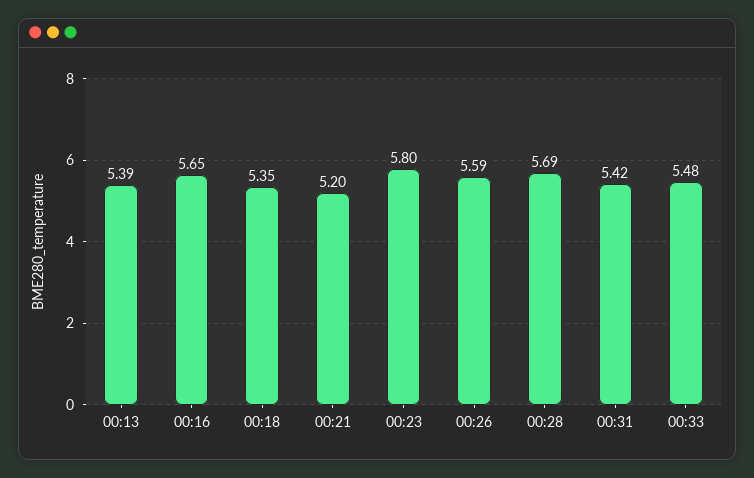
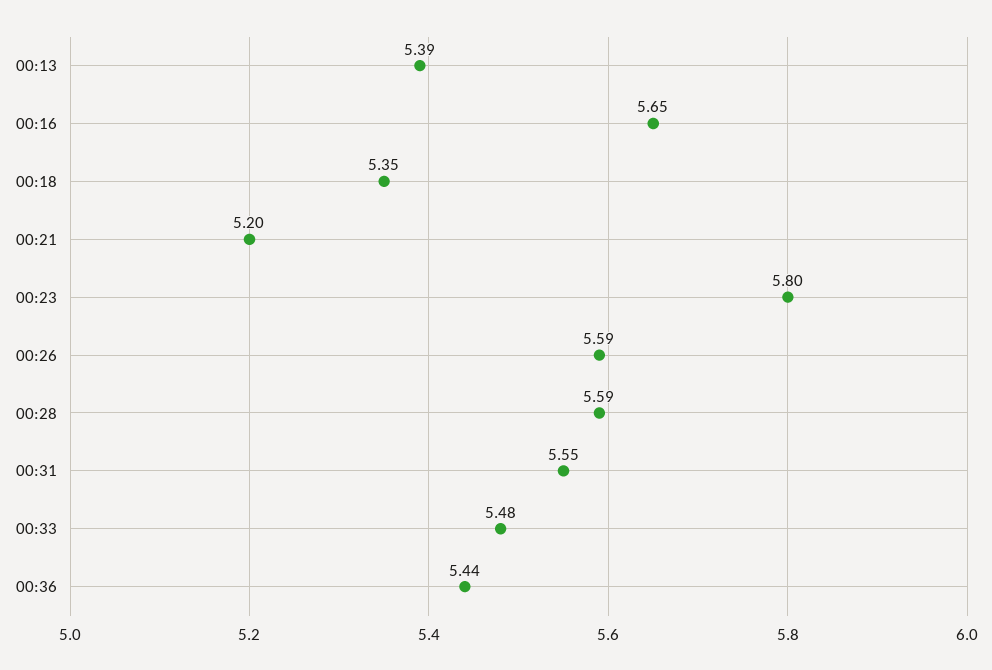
00:28: 5.69 -> 5.59
00:31: 5.42 -> 5.55
00:36: none -> 5.44

